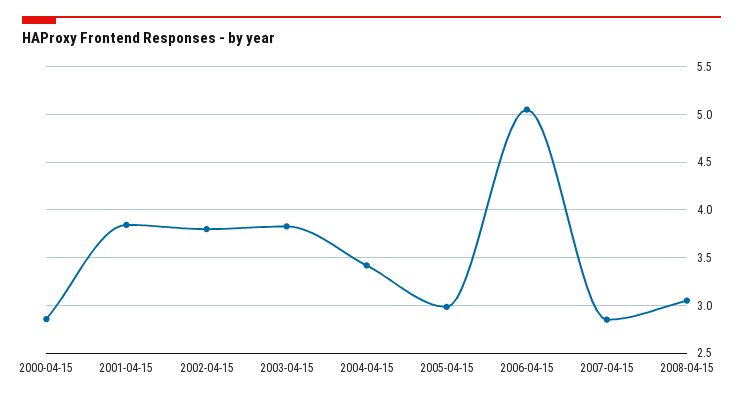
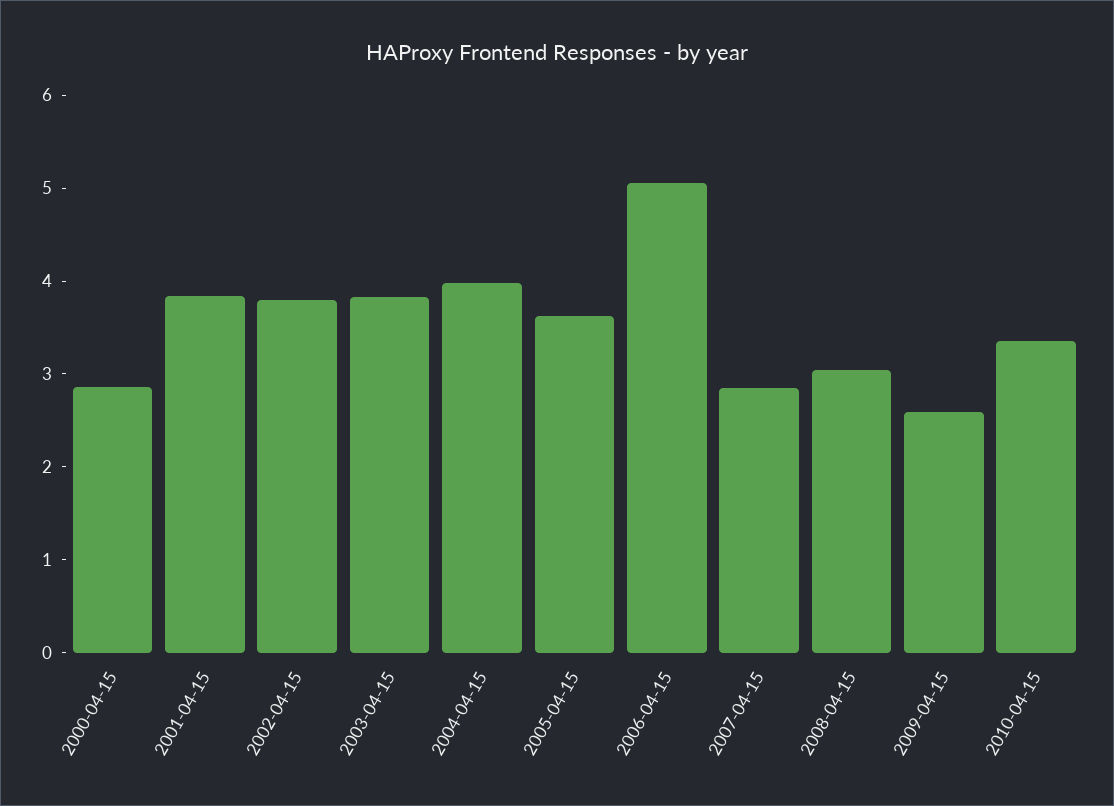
2004-04-15: 3.4 -> 4
2005-04-15: 3 -> 3.6
2009-04-15: none -> 2.6
2010-04-15: none -> 3.4

